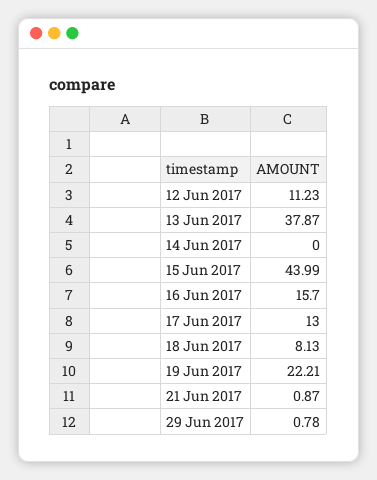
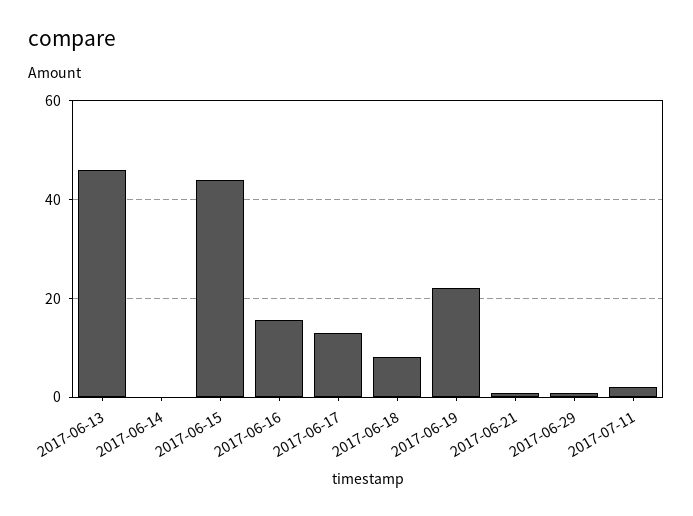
12 Jun 2017: 11.23 -> none
13 Jun 2017: 37.87 -> 46
2017-07-11: none -> 2

